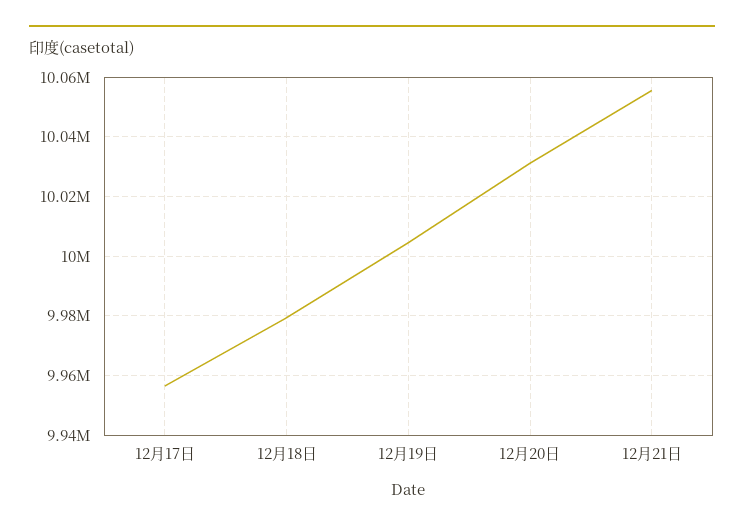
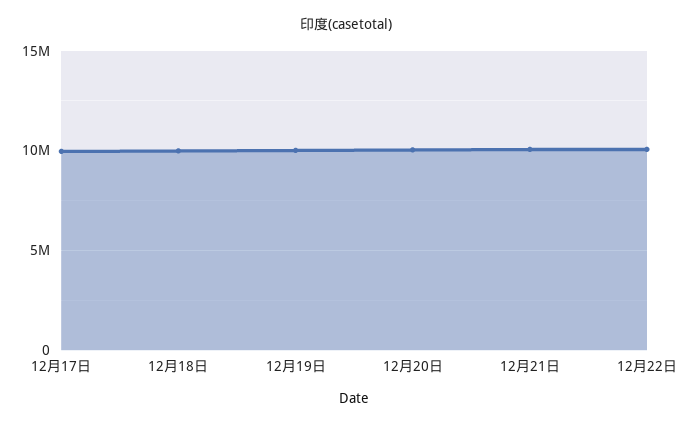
12月22日: none -> 10000000

